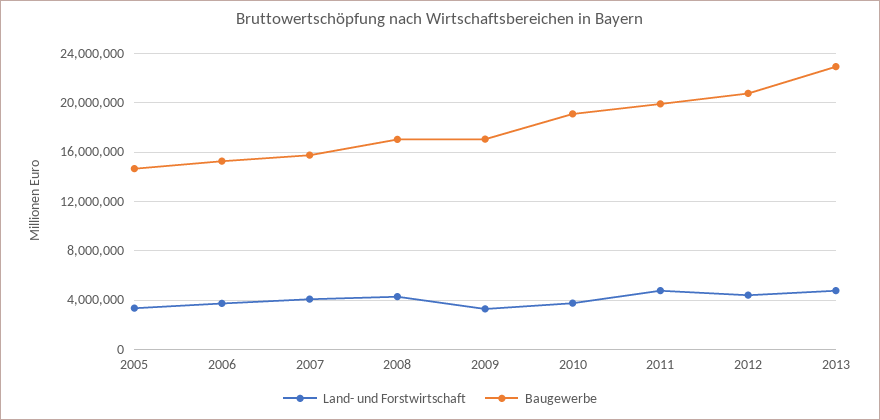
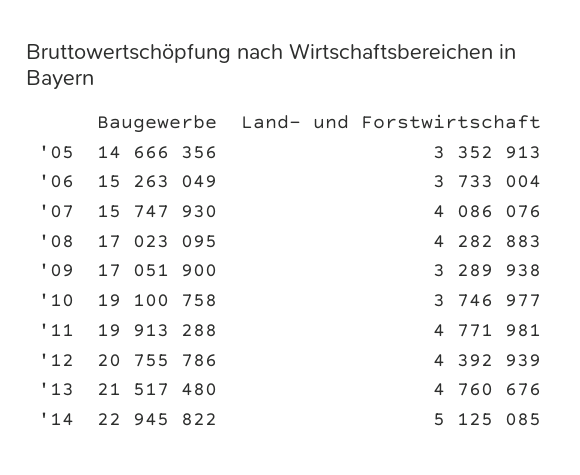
Baugewerbe, 2013: 23000000 -> 21517480
Baugewerbe, '14: none -> 22945822
Land- und Forstwirtschaft, '14: none -> 5125085

